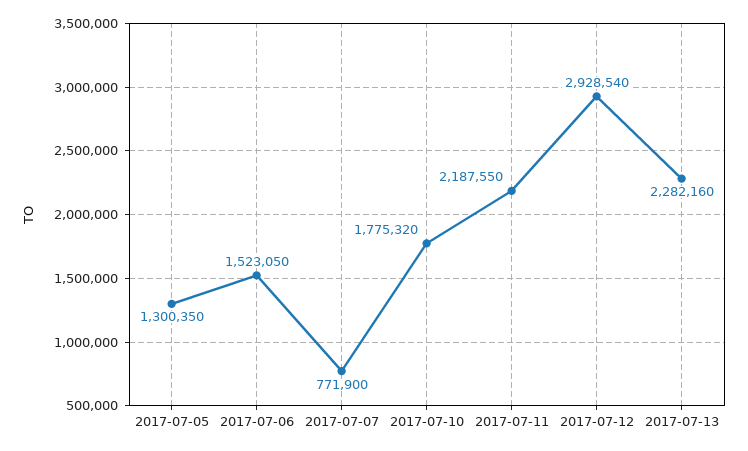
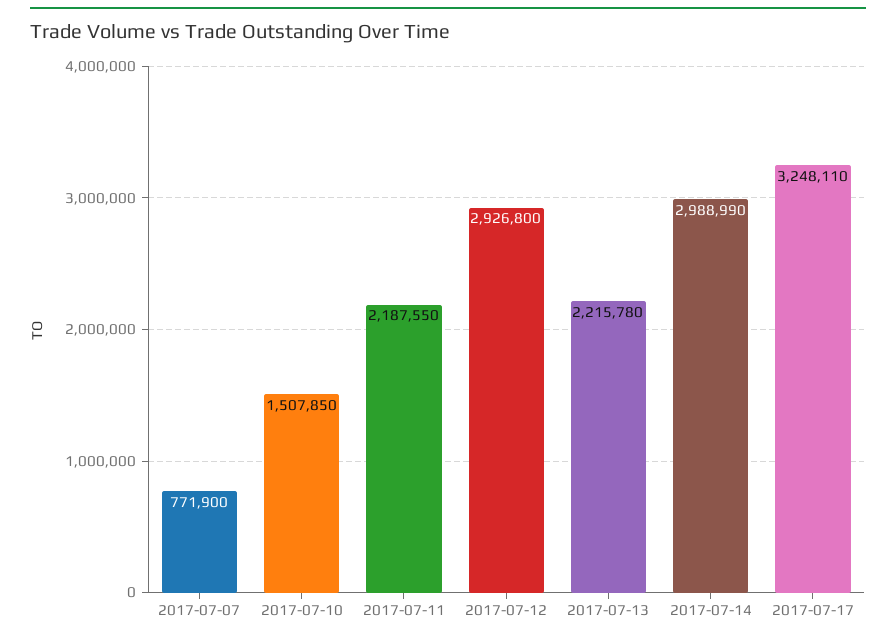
2017-07-05: 1300350 -> none
2017-07-06: 1523050 -> none
2017-07-10: 1775320 -> 1507850
2017-07-12: 2928540 -> 2926800
2017-07-13: 2282160 -> 2215780
2017-07-14: none -> 2988990
2017-07-17: none -> 3248110

